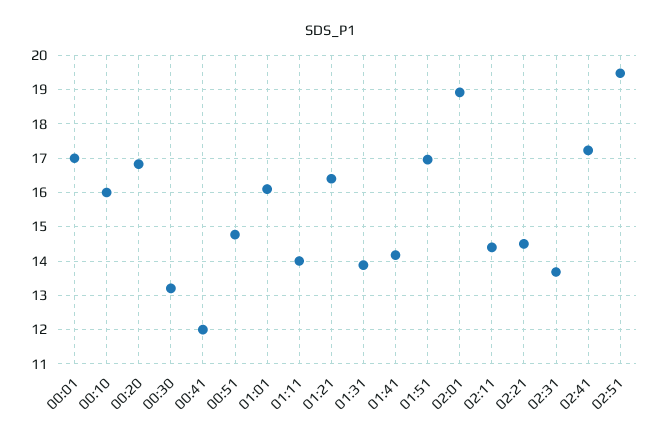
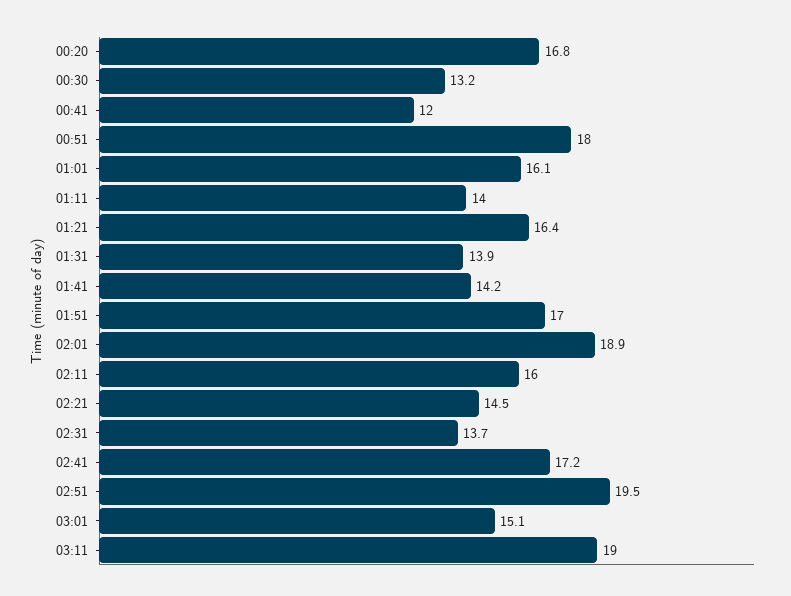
00:01: 17 -> none
00:10: 16 -> none
00:51: 14.8 -> 18
02:11: 14.4 -> 16
03:01: none -> 15.1
03:11: none -> 19

